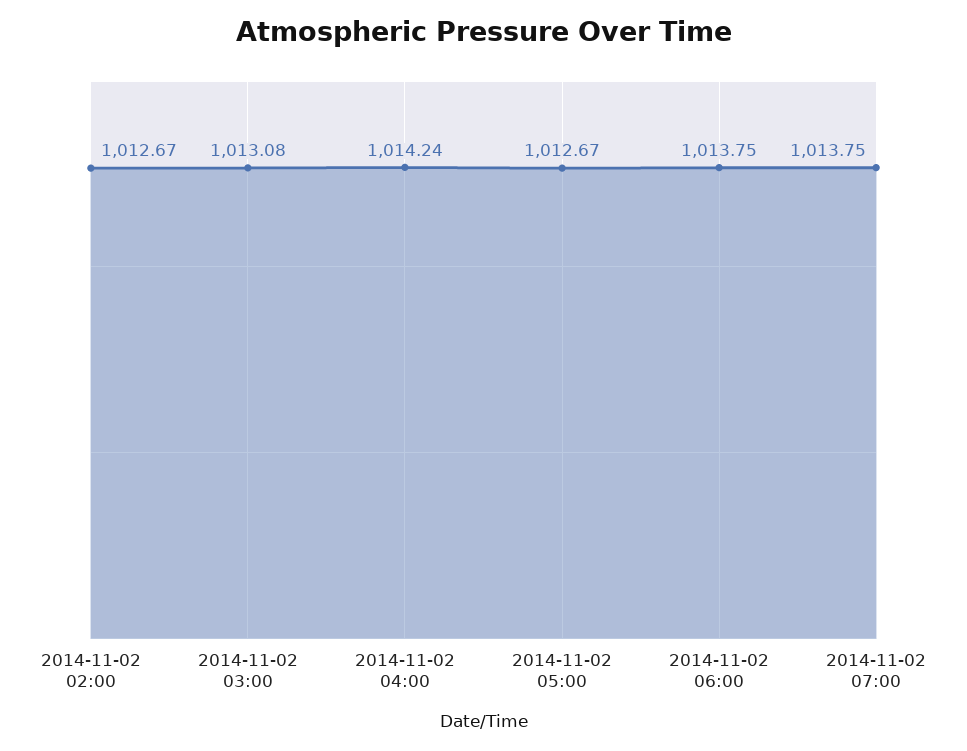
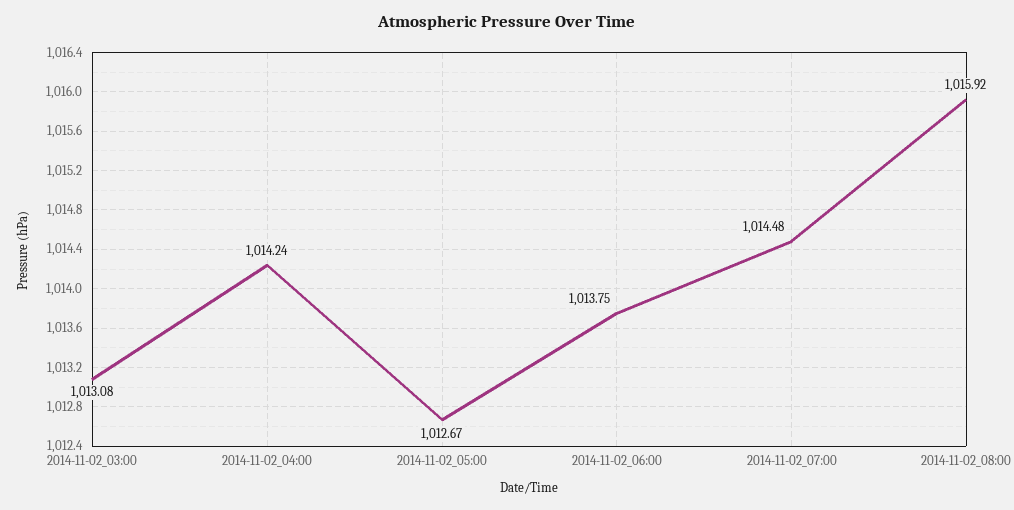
2014-11-02 02:00: 1012.67 -> none
2014-11-02 07:00: 1013.75 -> 1014.48
2014-11-02_08:00: none -> 1015.92

